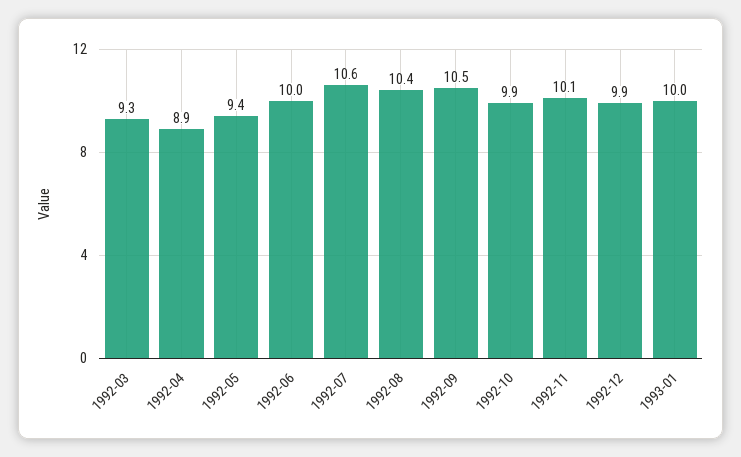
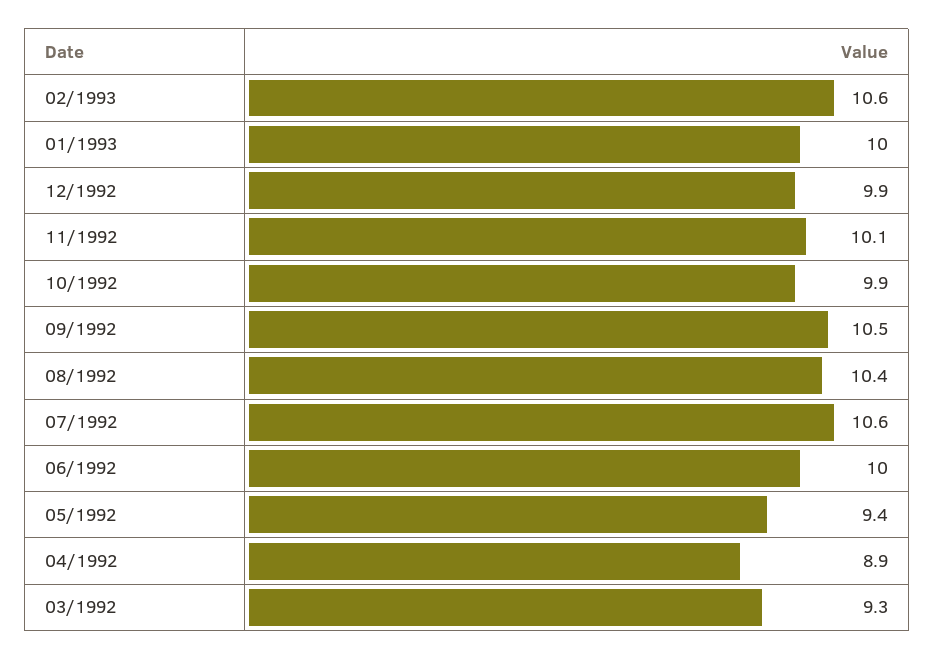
02/1993: none -> 10.6

